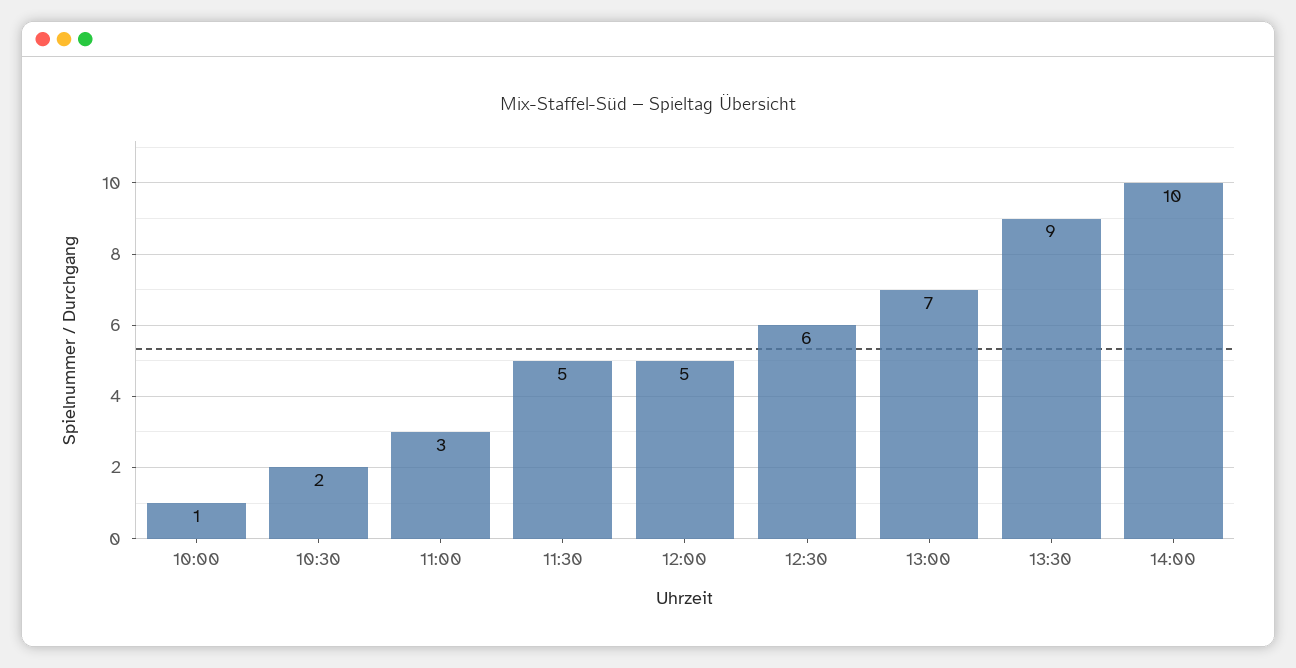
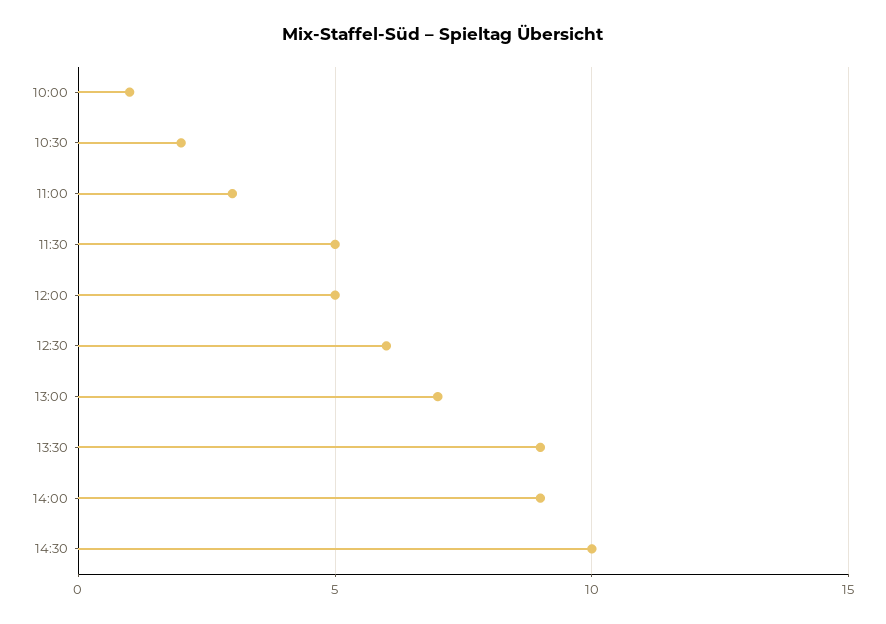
14:00: 10 -> 9
14:30: none -> 10

